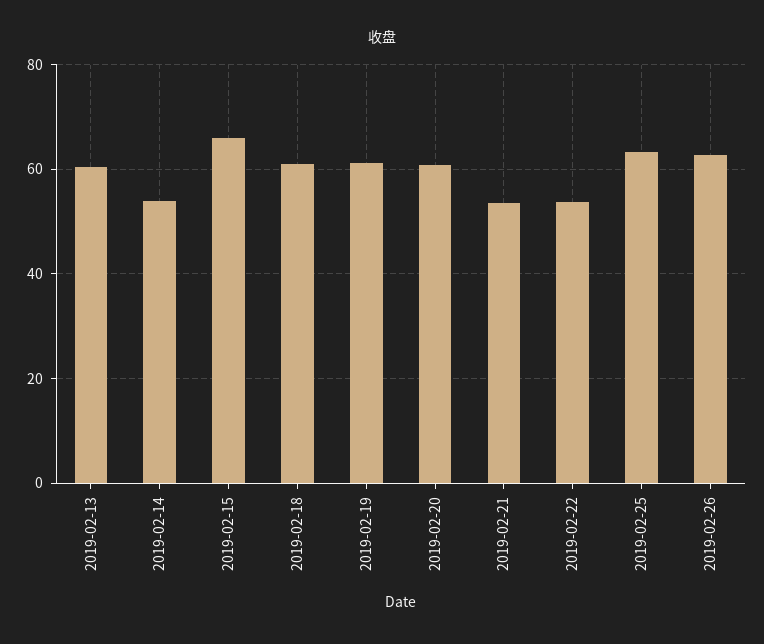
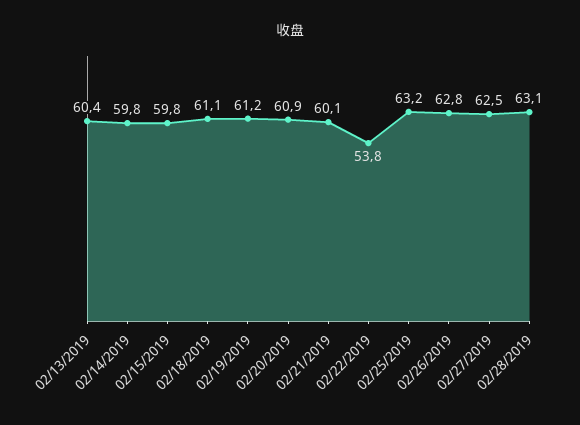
2019-02-14: 54 -> 59.8
2019-02-15: 66 -> 59.8
2019-02-21: 54 -> 60.1
02/27/2019: none -> 62.5
02/28/2019: none -> 63.1

